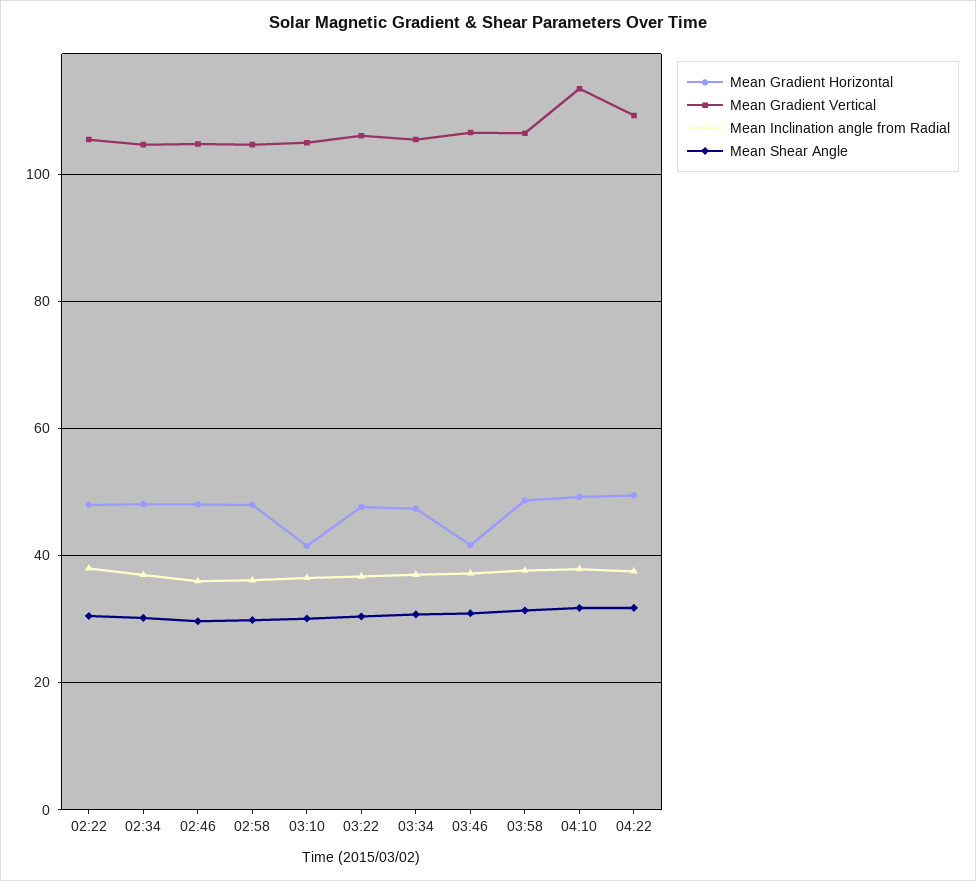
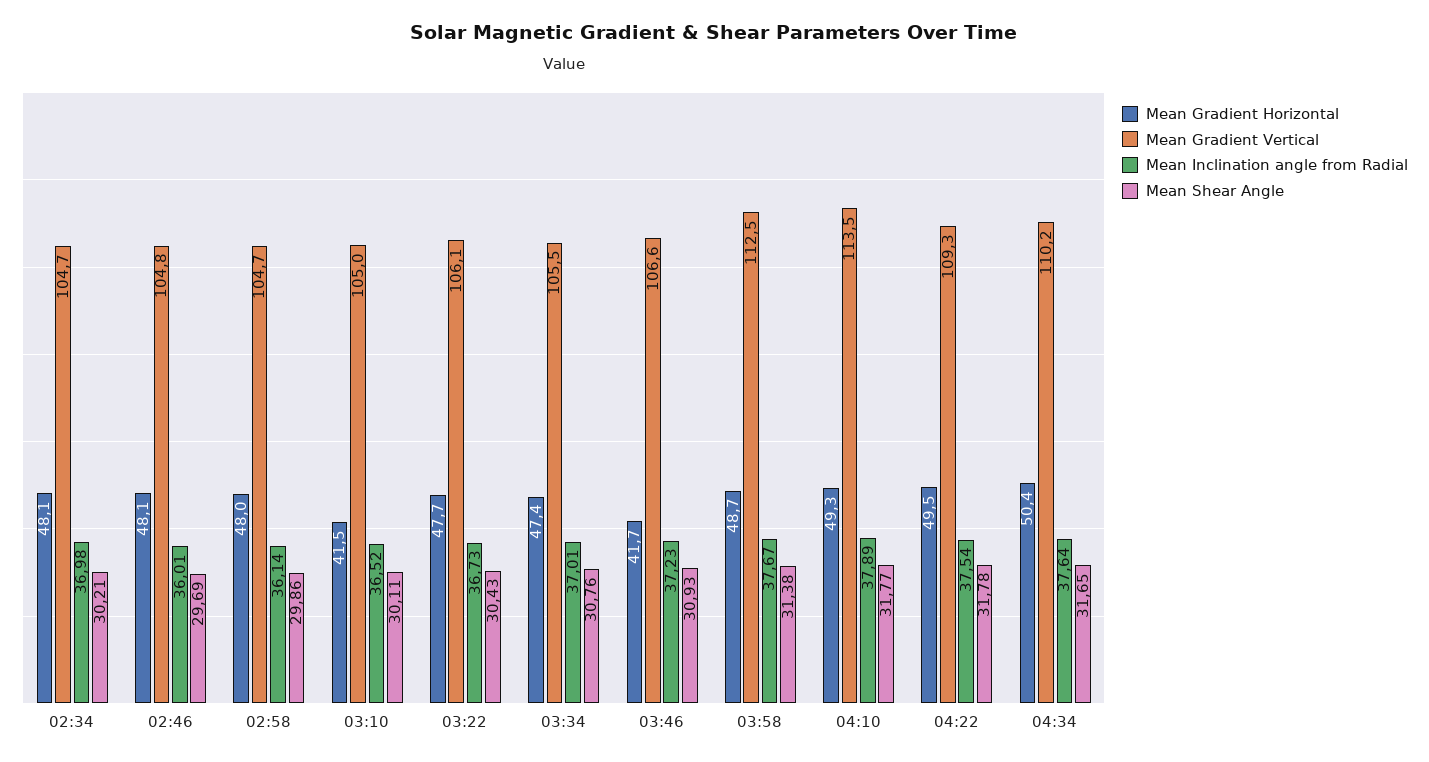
Mean Gradient Horizontal, 02:22: 48 -> none
Mean Gradient Vertical, 02:22: 106 -> none
Mean Inclination angle from Radial, 02:22: 38 -> none
Mean Shear Angle, 02:22: 30 -> none
Mean Gradient Vertical, 03:58: 106 -> 112.5
Mean Gradient Horizontal, 04:34: none -> 50.4
Mean Gradient Vertical, 04:34: none -> 110.2
Mean Inclination angle from Radial, 04:34: none -> 37.64
Mean Shear Angle, 04:34: none -> 31.65

